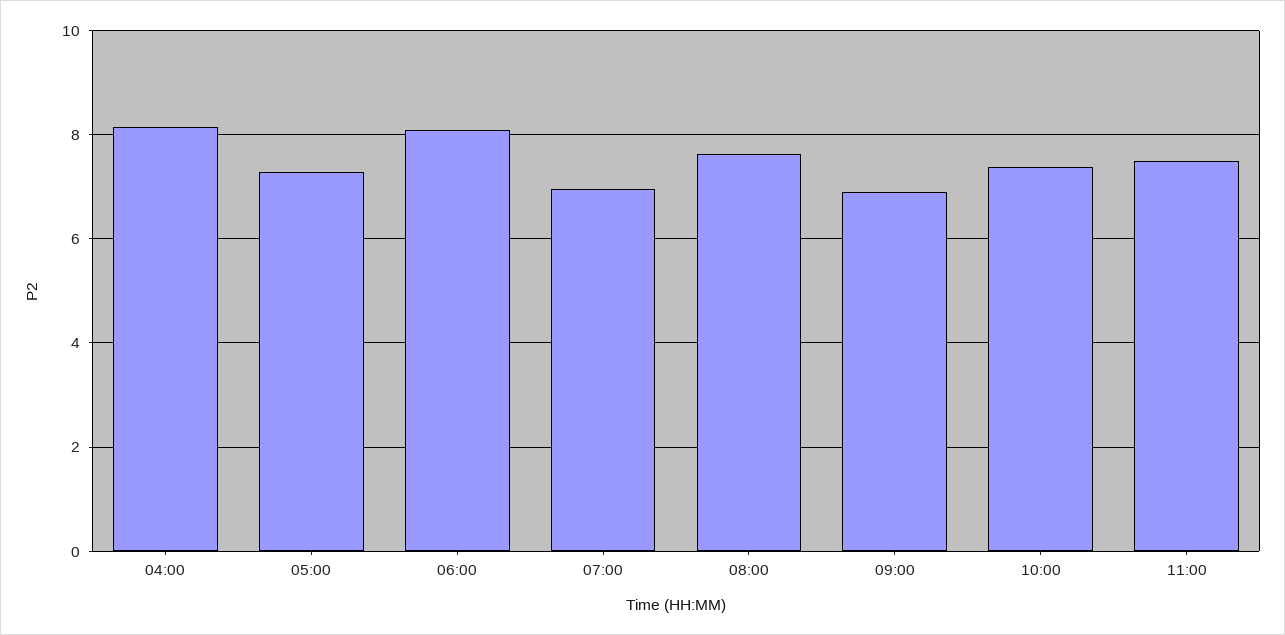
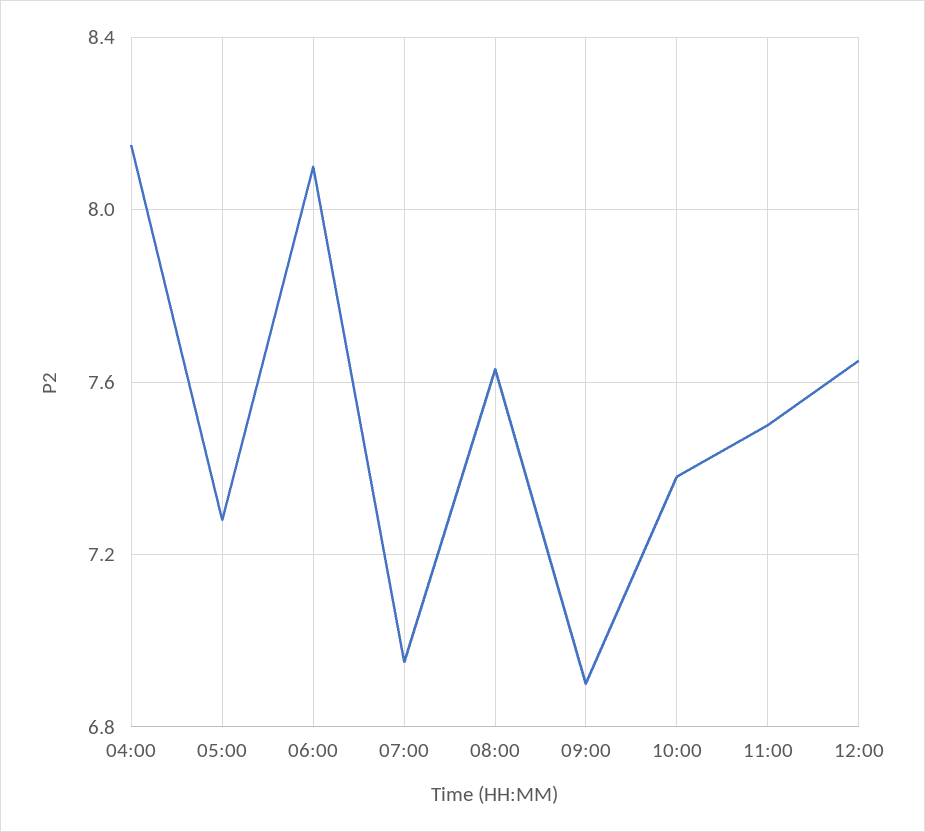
12:00: none -> 7.65

